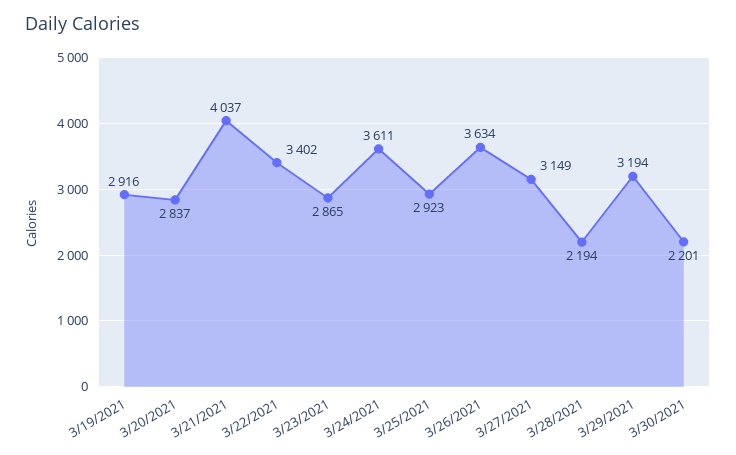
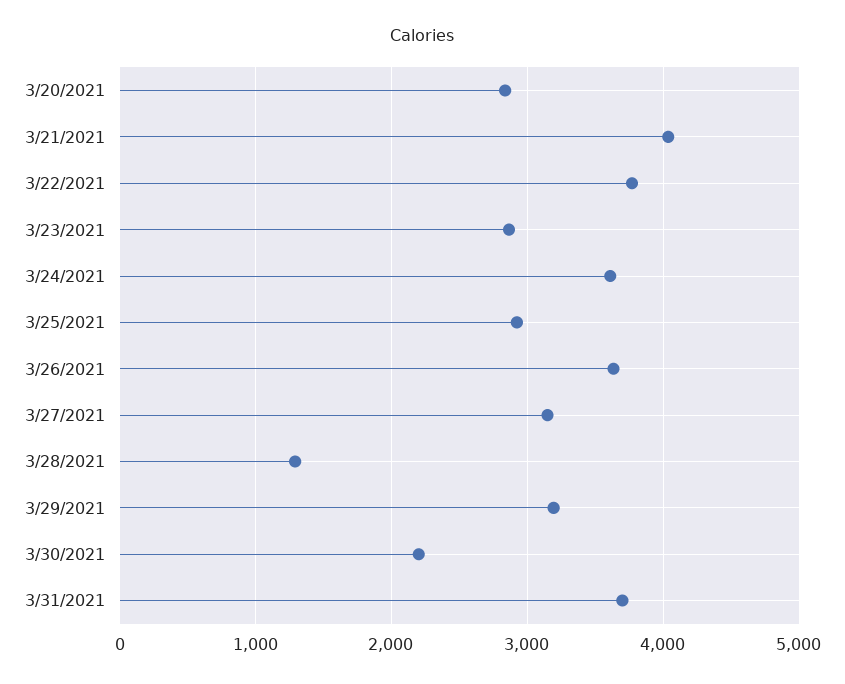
3/19/2021: 2916 -> none
3/22/2021: 3402 -> 3800
3/28/2021: 2194 -> 1300
3/31/2021: none -> 3700

